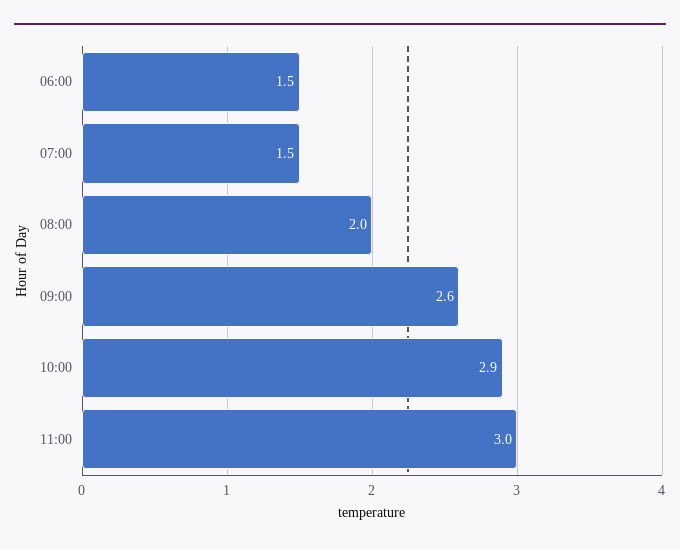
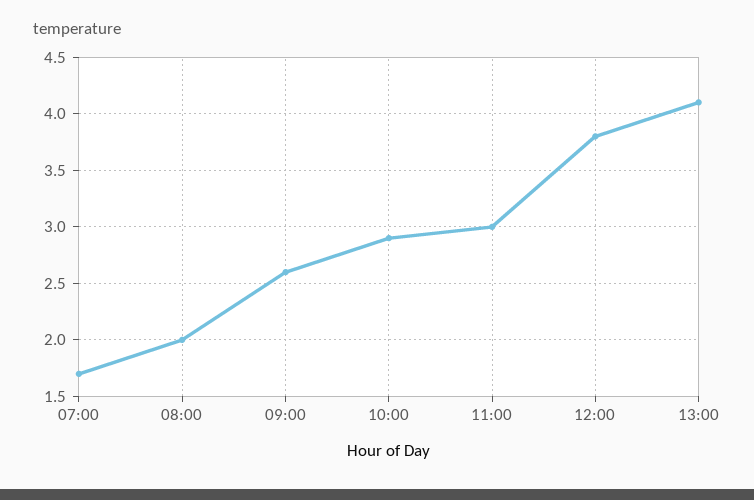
06:00: 1.5 -> none
07:00: 1.5 -> 1.7
12:00: none -> 3.8
13:00: none -> 4.1

